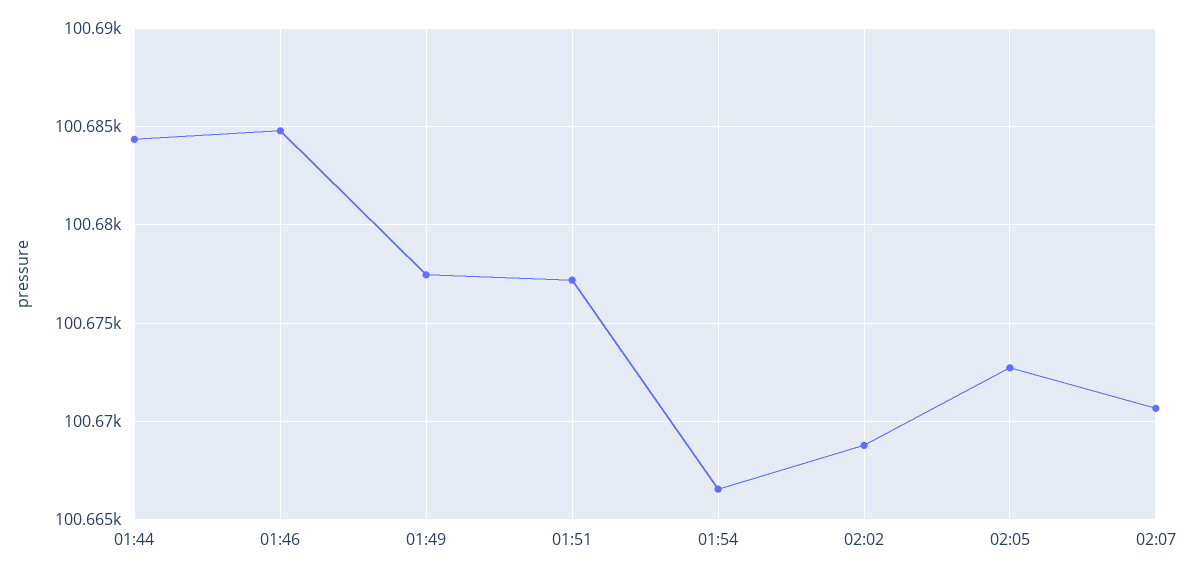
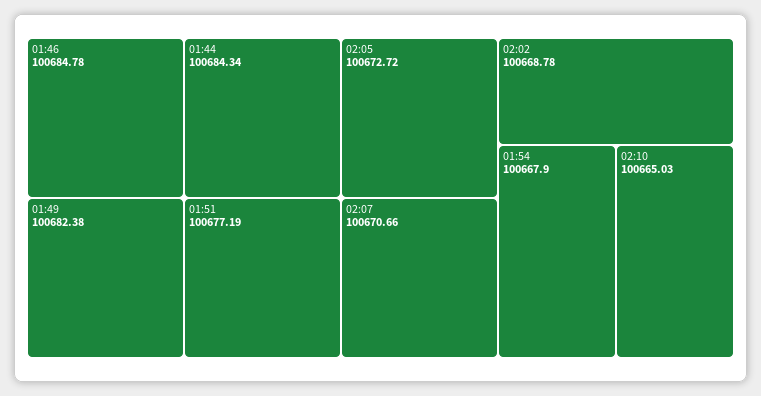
01:49: 100677.5 -> 100682.38
01:54: 100666.5 -> 100667.9
02:10: none -> 100665.03

